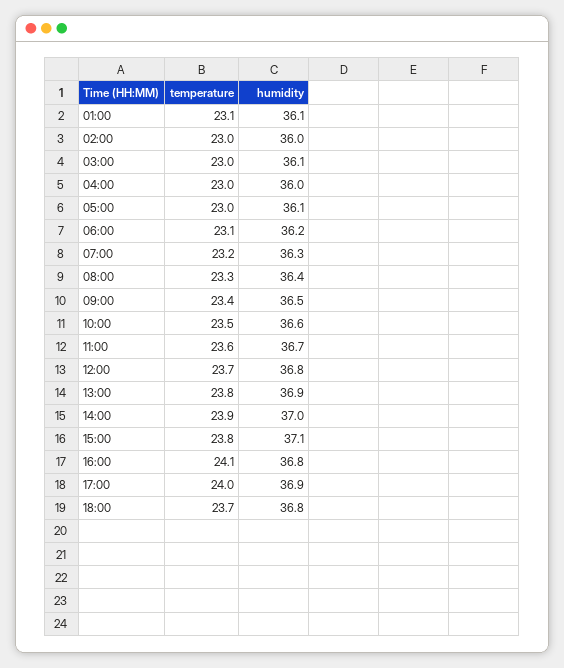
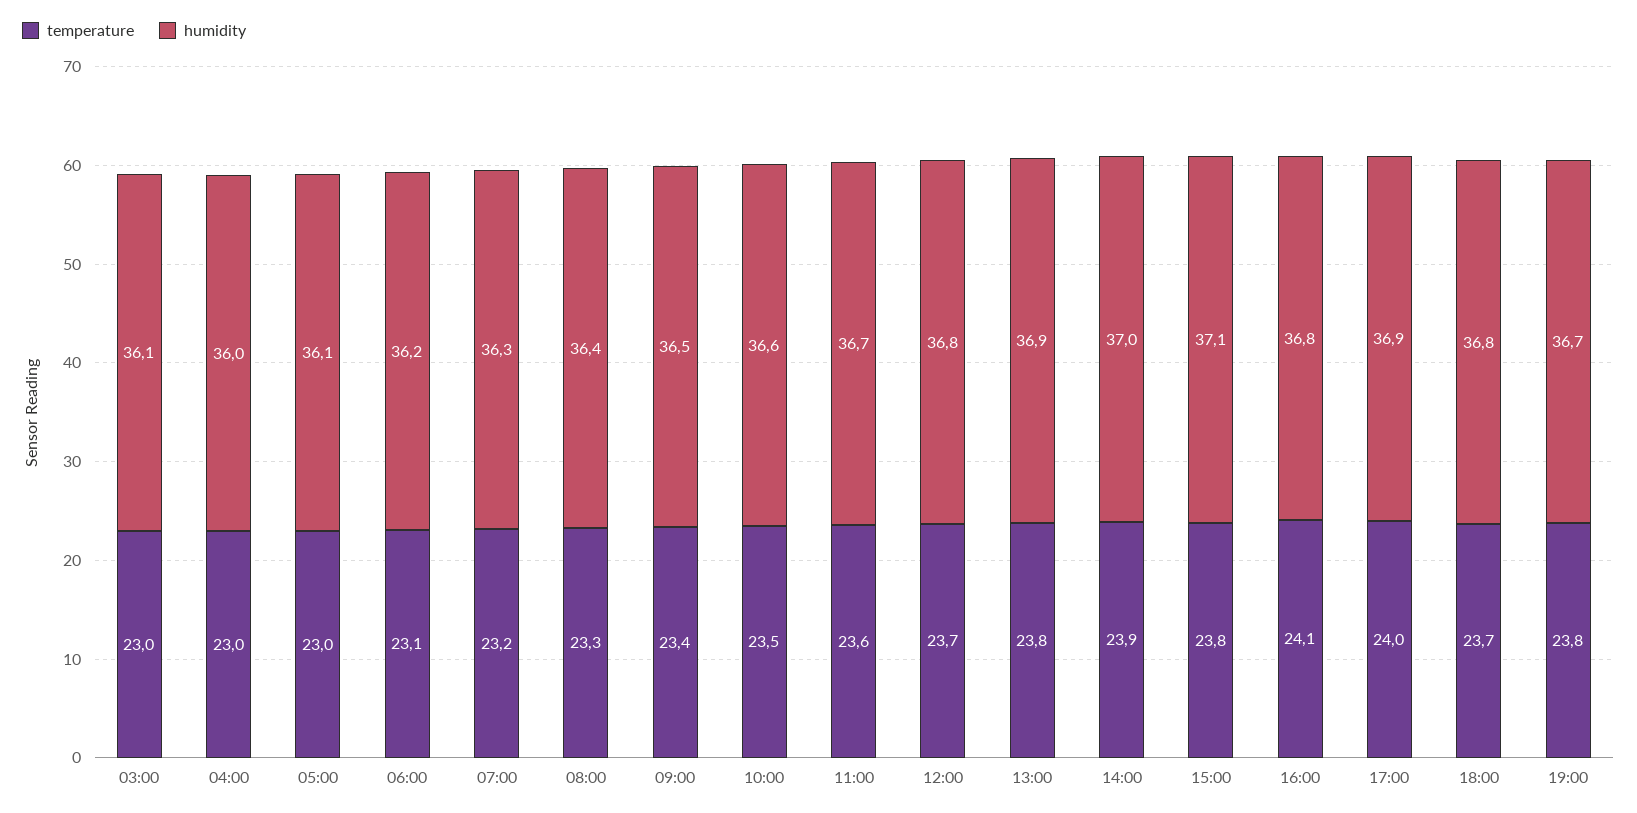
temperature, 01:00: 23.1 -> none
humidity, 01:00: 36.1 -> none
temperature, 02:00: 23 -> none
humidity, 02:00: 36 -> none
temperature, 19:00: none -> 23.8
humidity, 19:00: none -> 36.7

